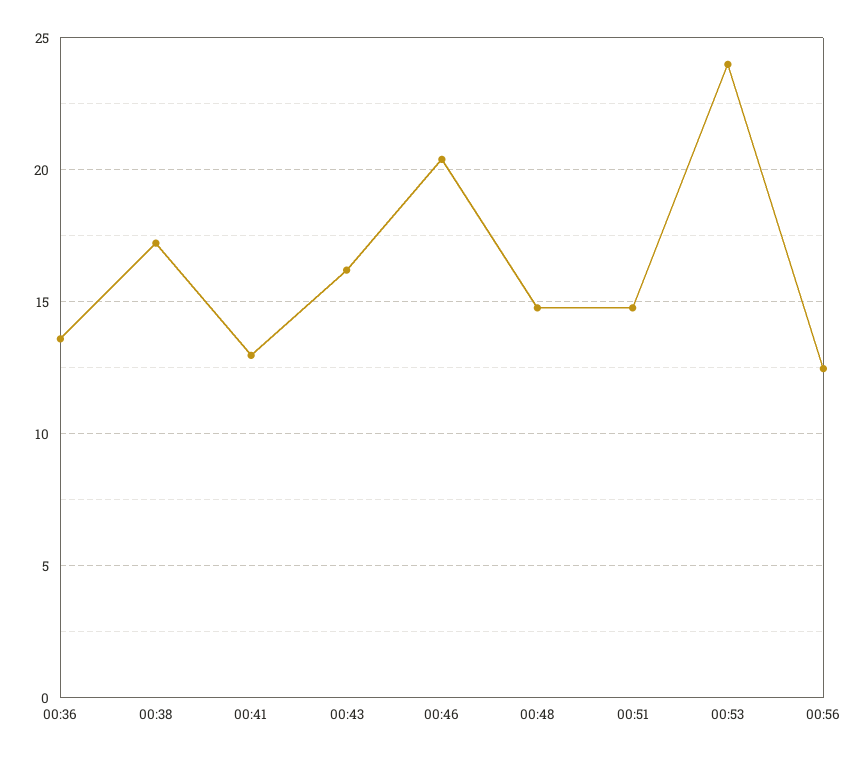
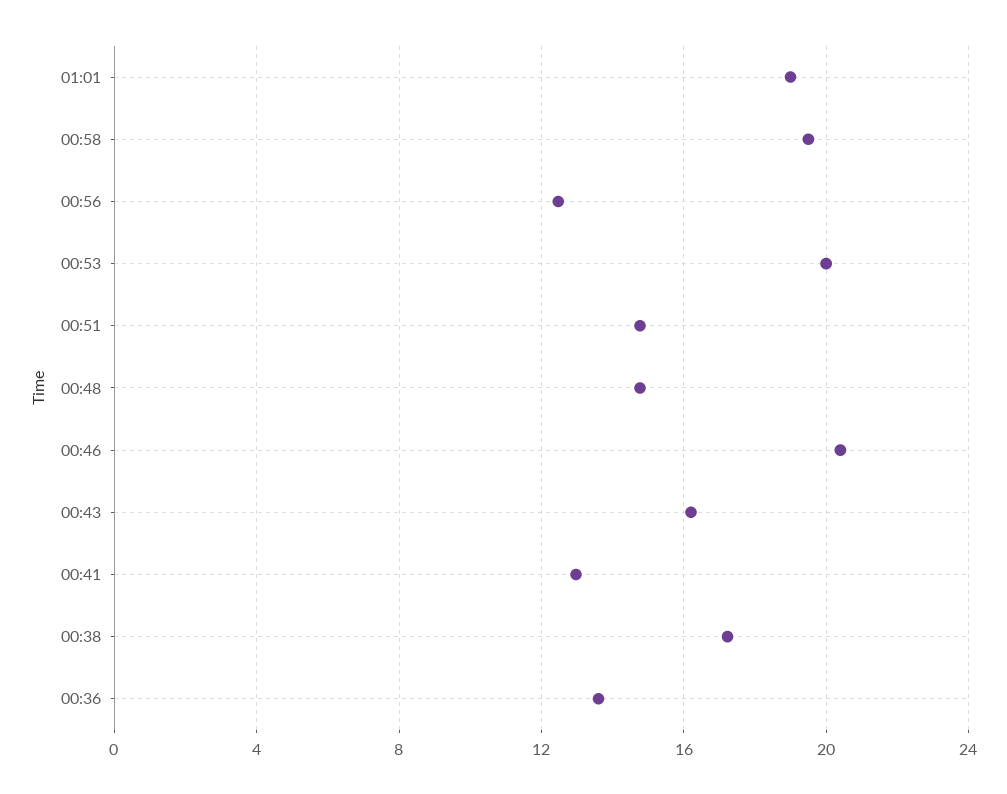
00:53: 24 -> 20
01:01: none -> 19
00:58: none -> 19.5

